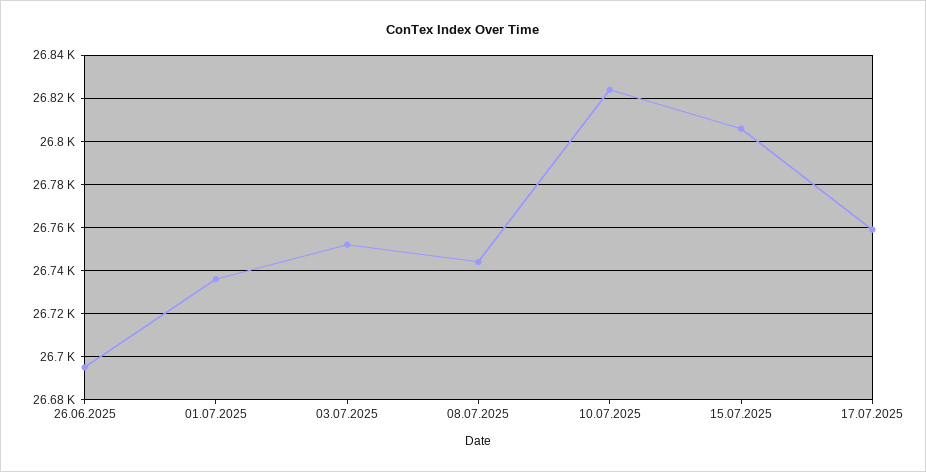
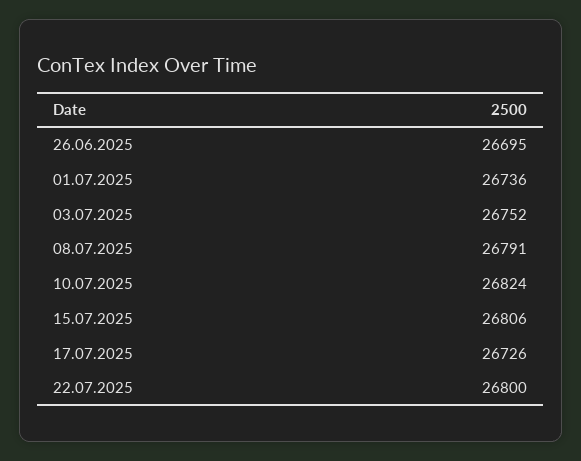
08.07.2025: 26745 -> 26791
17.07.2025: 26760 -> 26726
22.07.2025: none -> 26800

